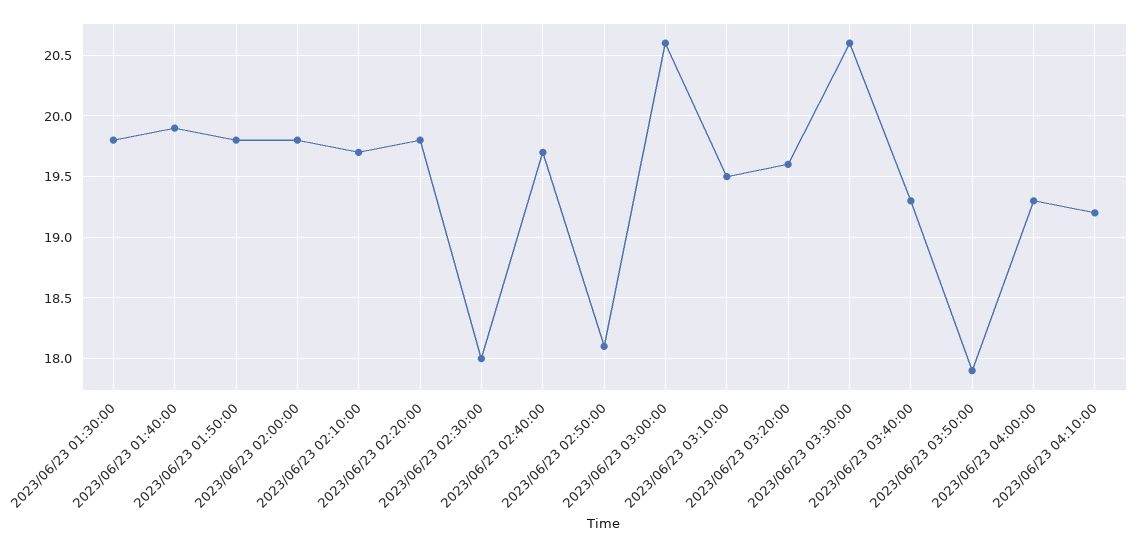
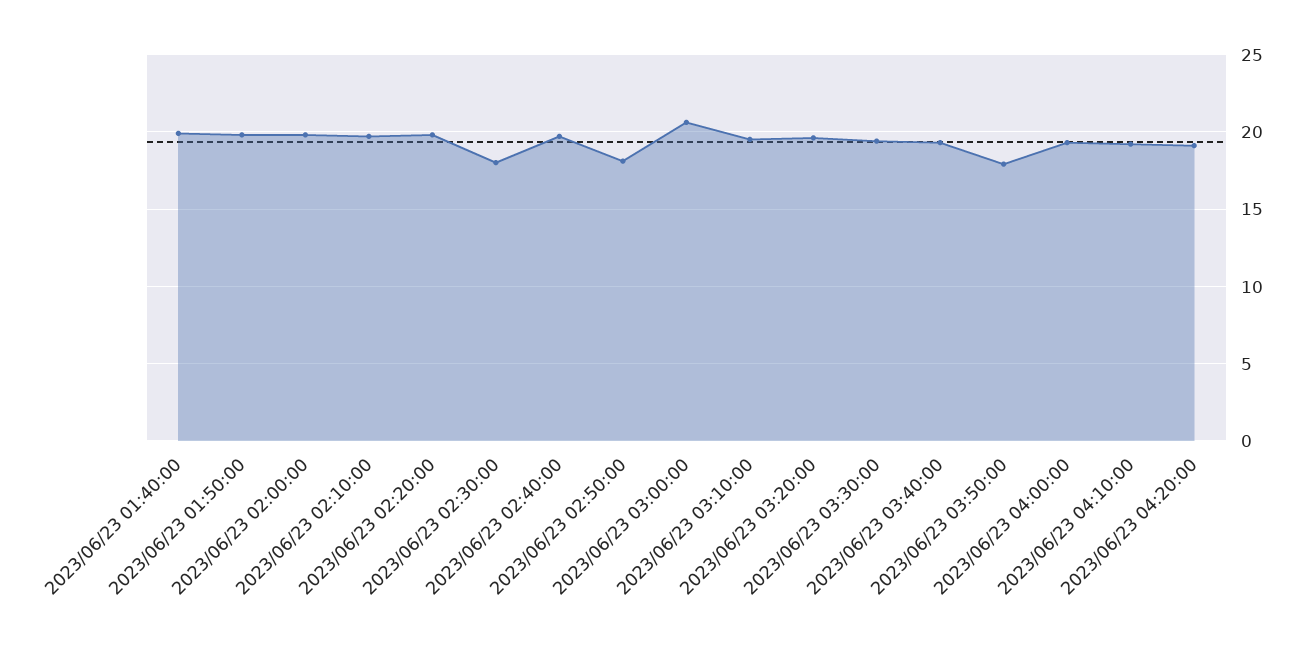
2023/06/23 01:30:00: 19.8 -> none
2023/06/23 03:30:00: 20.6 -> 19.5
2023/06/23 04:20:00: none -> 19

